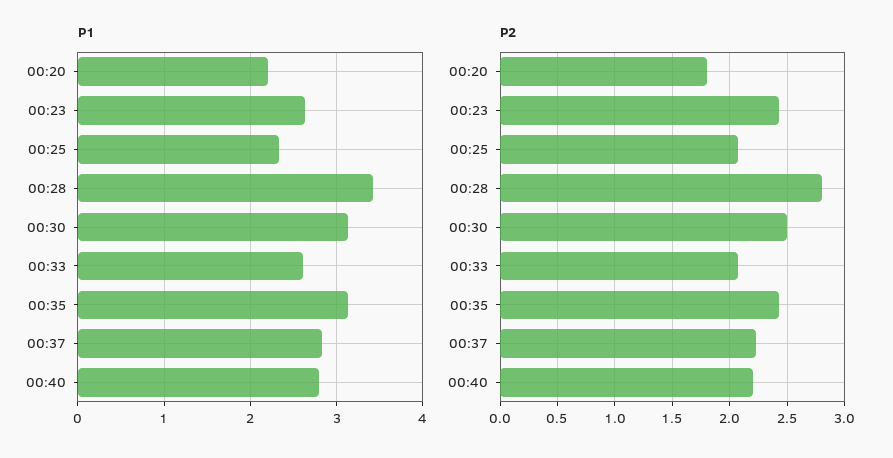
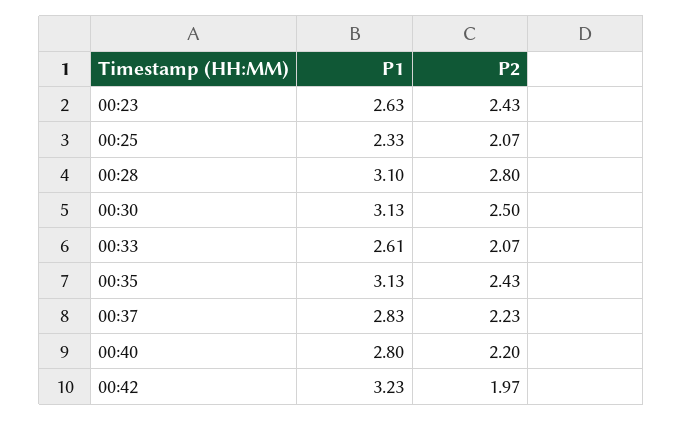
P1, 00:20: 2.2 -> none
P1, 00:28: 3.4 -> 3.1
P2, 00:20: 1.8 -> none
P1, 00:42: none -> 3.23
P2, 00:42: none -> 1.97

